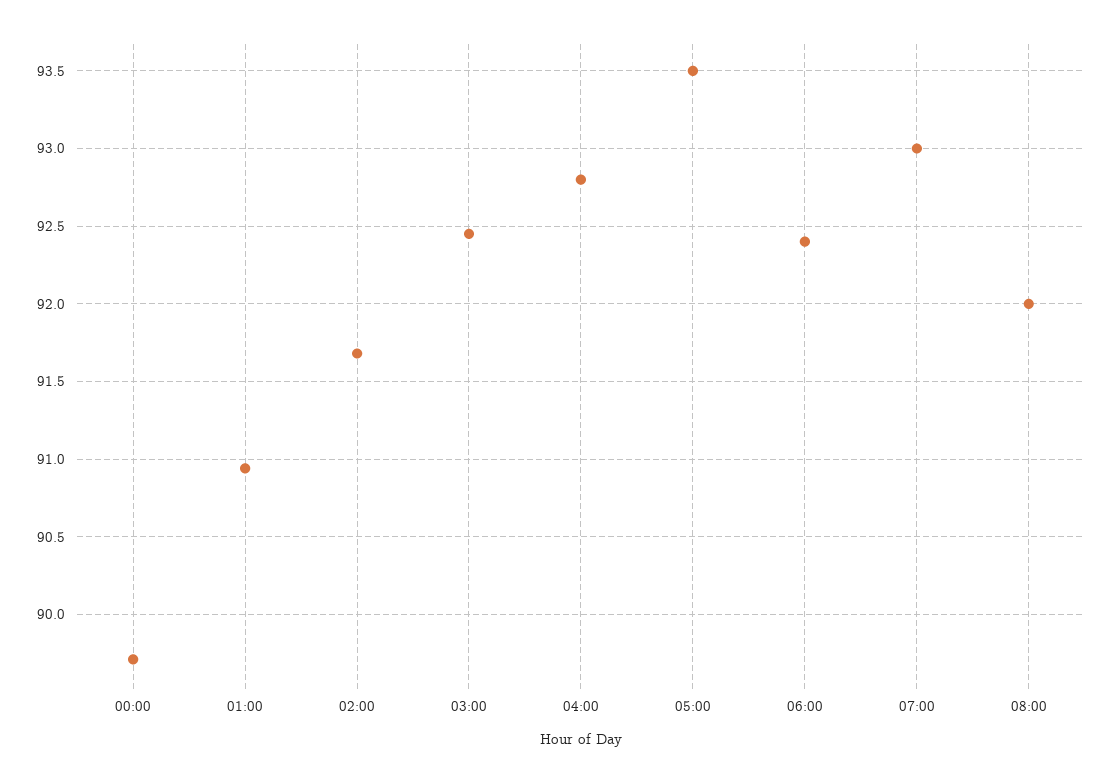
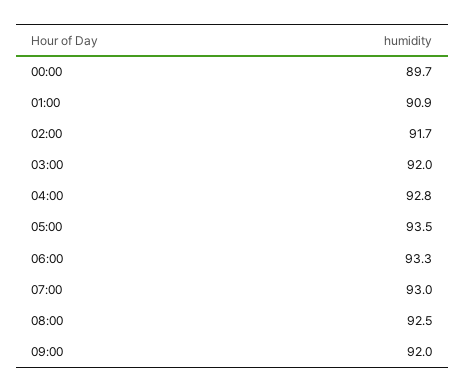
03:00: 92.45 -> 92
06:00: 92.4 -> 93.3
08:00: 92 -> 92.5
09:00: none -> 92

